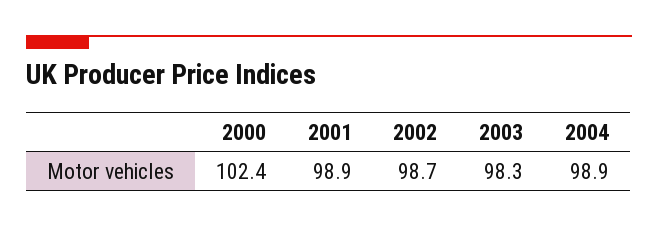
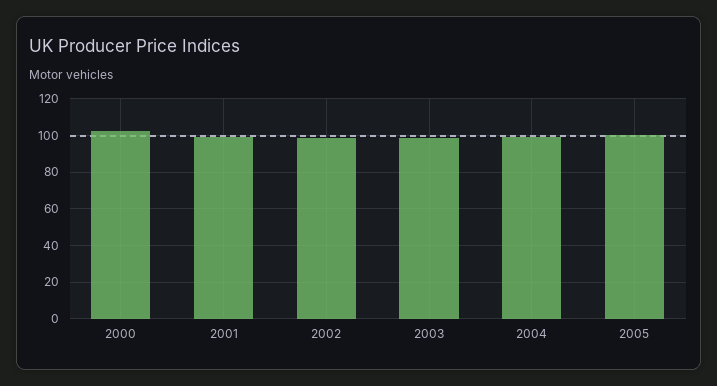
2005: none -> 100

